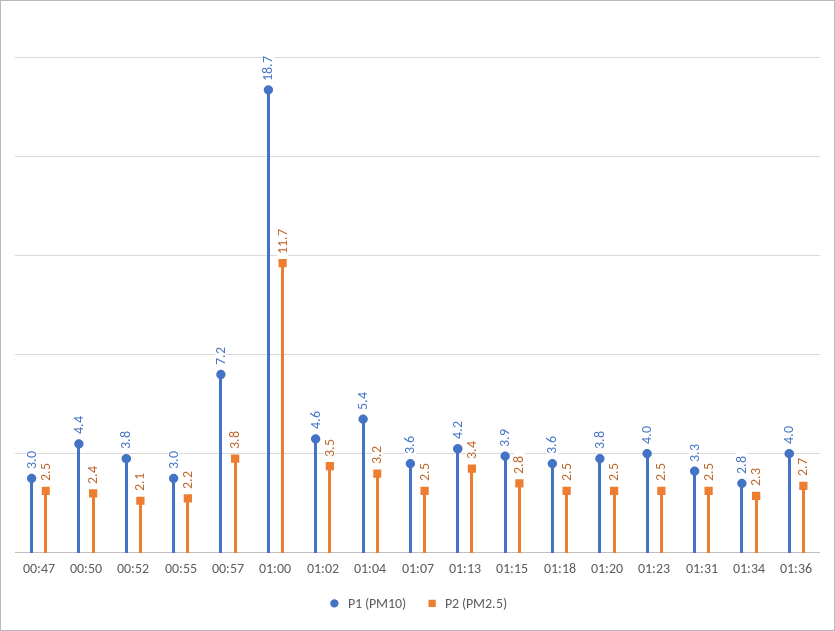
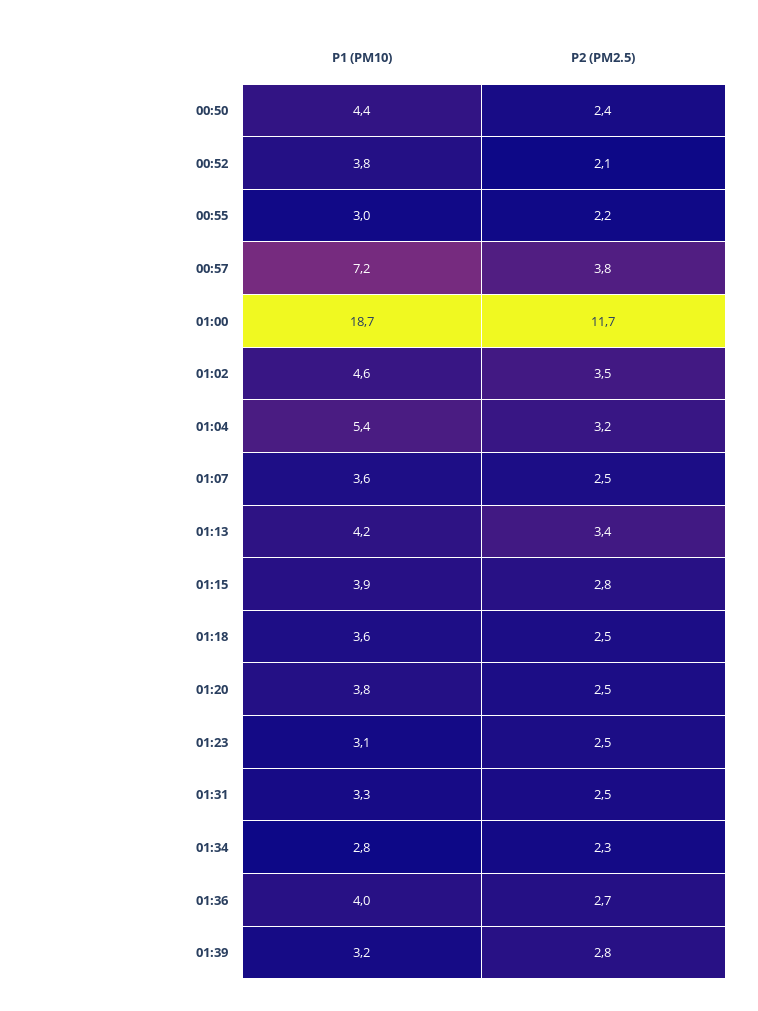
P1 (PM10), 00:47: 3 -> none
P2 (PM2.5), 00:47: 2.5 -> none
P1 (PM10), 01:23: 4 -> 3.1
P1 (PM10), 01:39: none -> 3.2
P2 (PM2.5), 01:39: none -> 2.8

